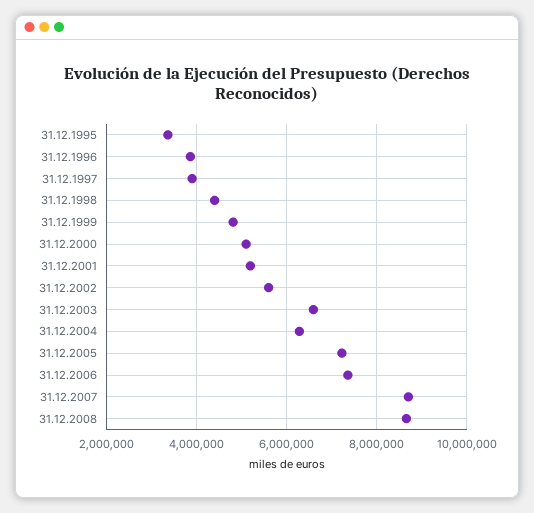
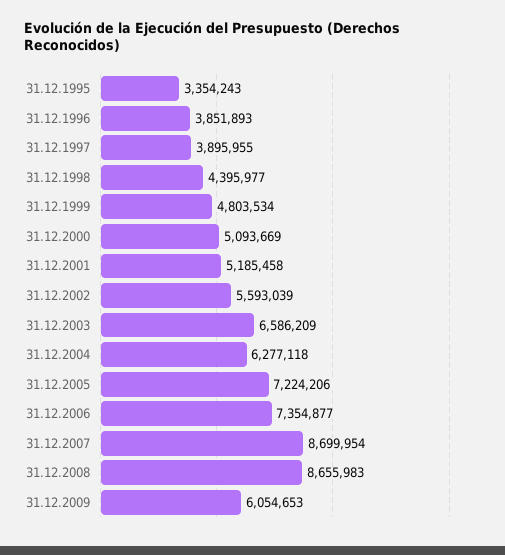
31.12.2009: none -> 6054653

